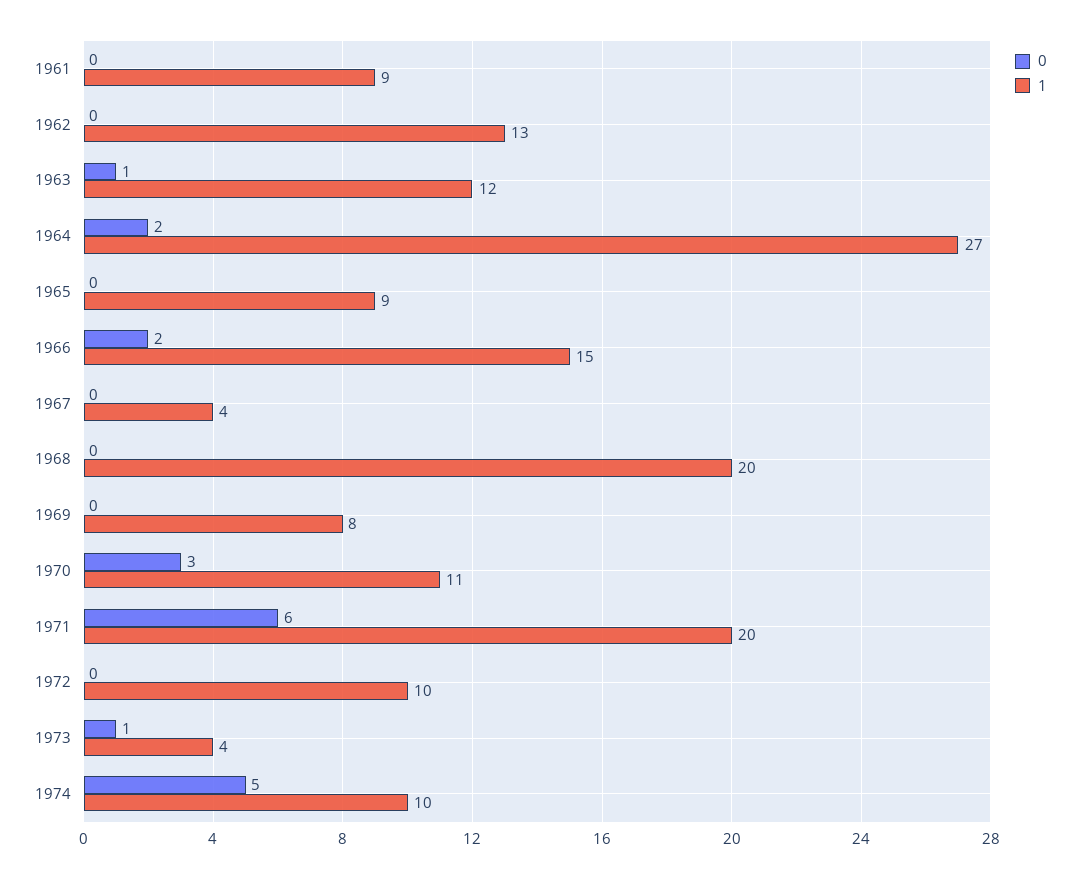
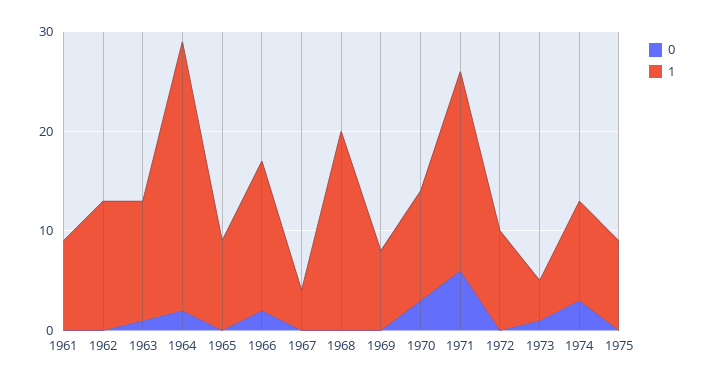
0, 1974: 5 -> 3
0, 1975: none -> 0
1, 1975: none -> 9

